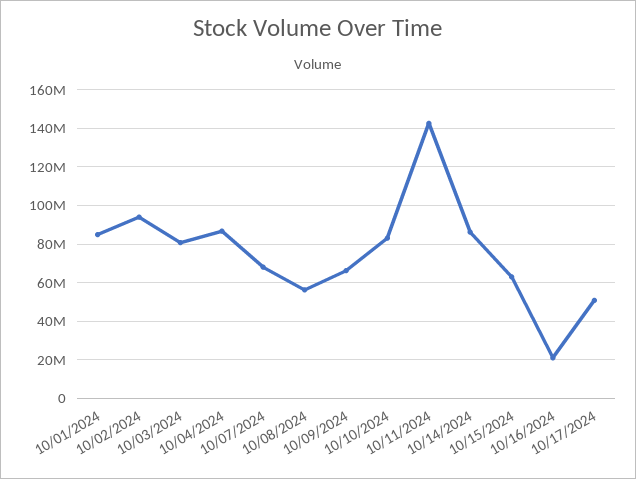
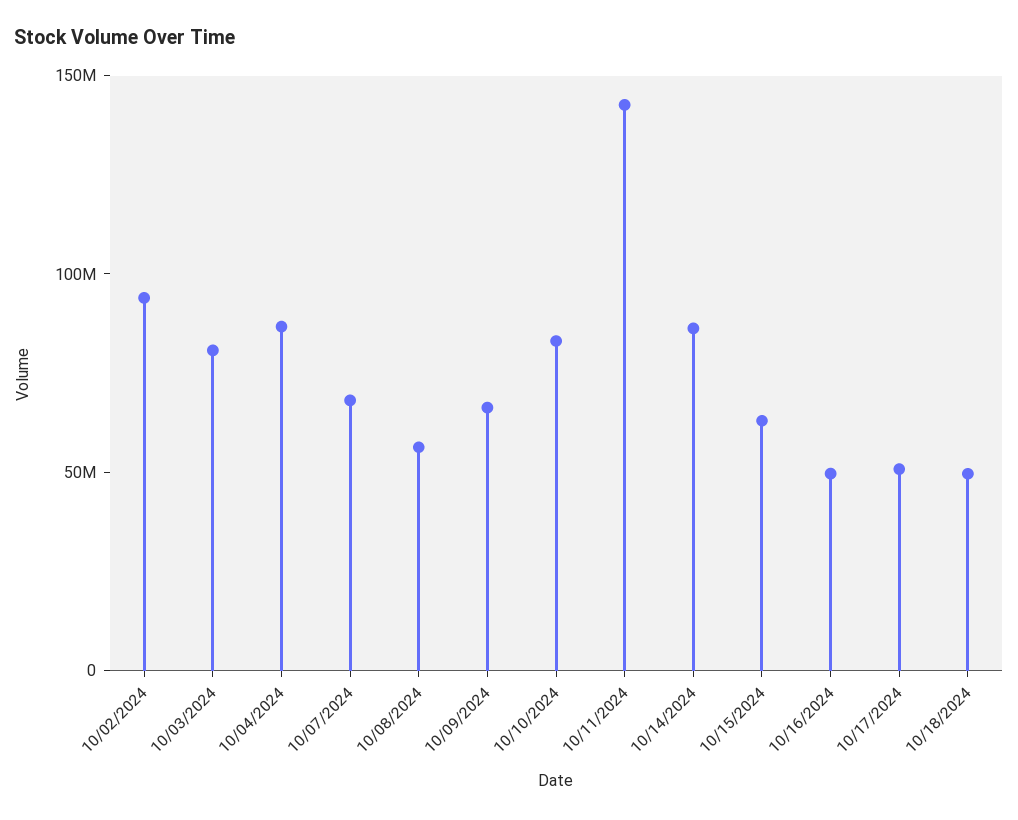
10/01/2024: 85000000 -> none
10/16/2024: 20000000 -> 50000000
10/18/2024: none -> 50000000

